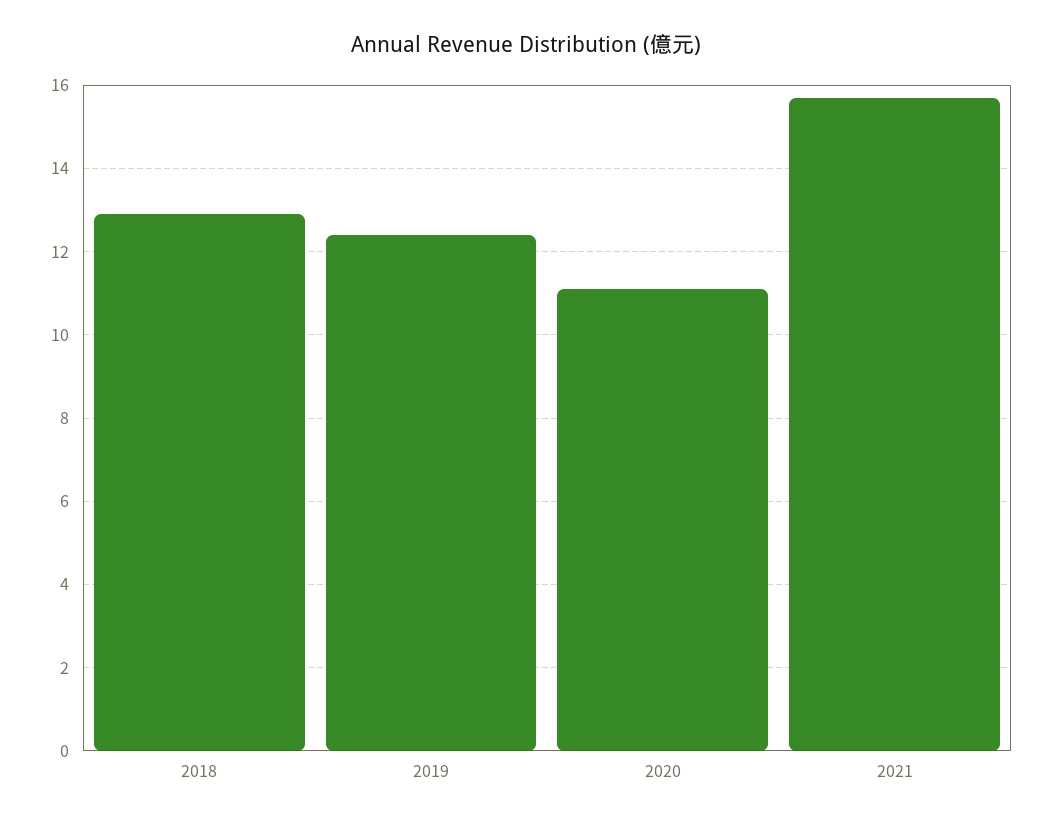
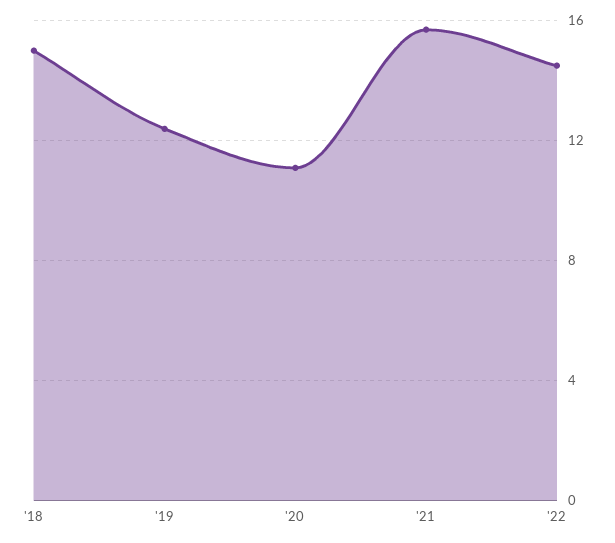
2018: 13 -> 15
'22: none -> 14.5

